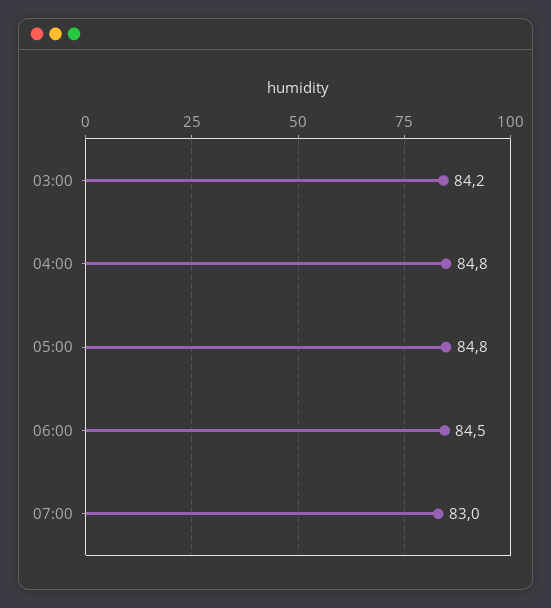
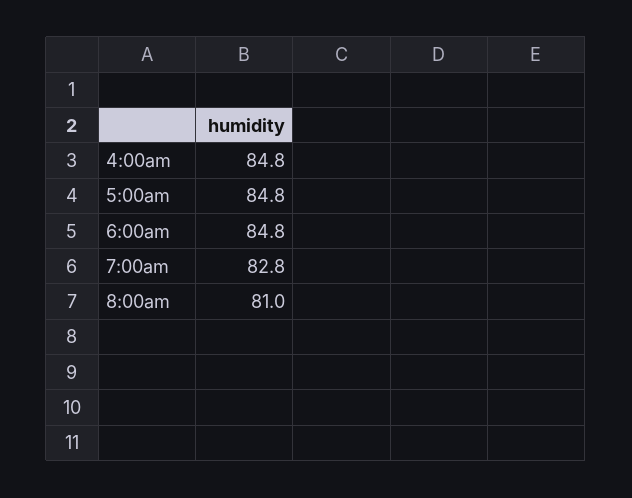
03:00: 84.2 -> none
06:00: 84.5 -> 84.8
07:00: 83 -> 82.8
8:00am: none -> 81

